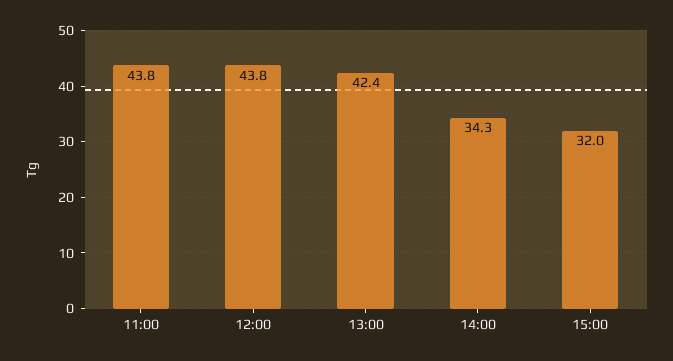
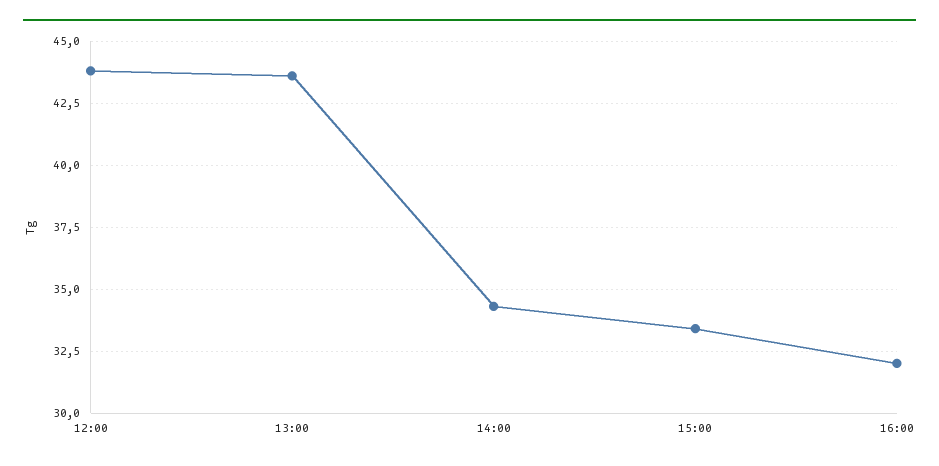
11:00: 43.8 -> none
13:00: 42.4 -> 43.5
15:00: 32 -> 33.5
16:00: none -> 32

